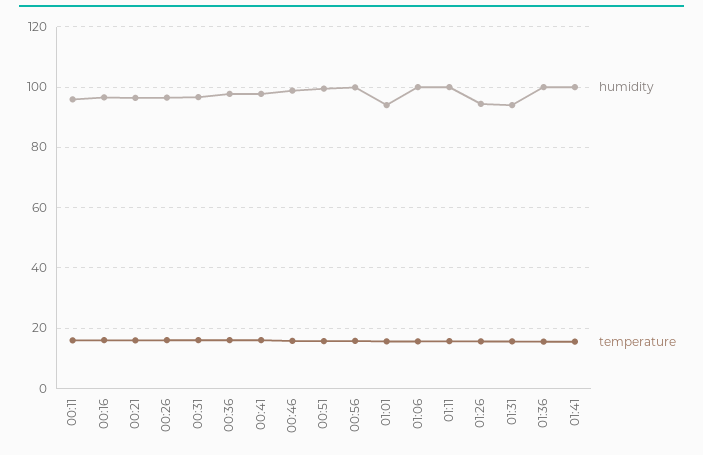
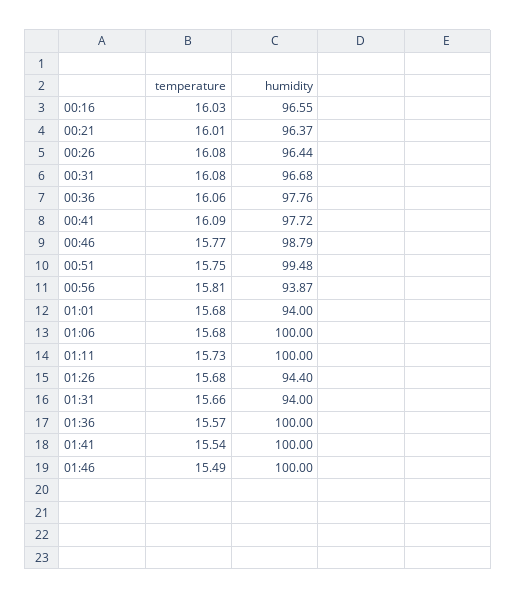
humidity, 00:11: 96 -> none
temperature, 00:11: 16 -> none
humidity, 00:56: 100 -> 93.87
temperature, 01:46: none -> 15.49
humidity, 01:46: none -> 100

